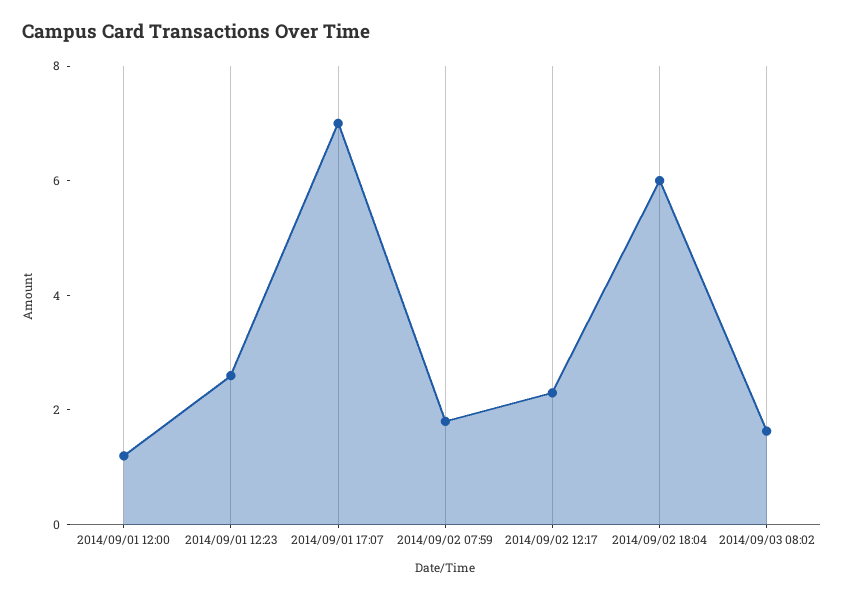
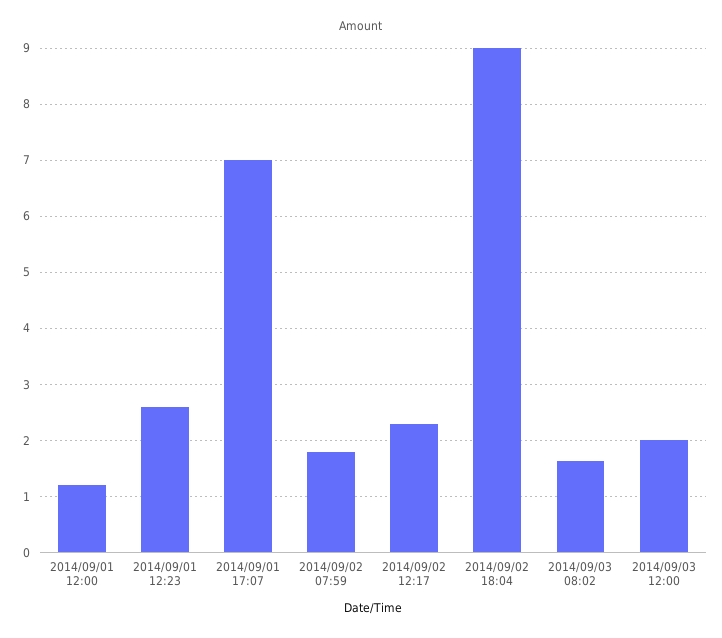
2014/09/02 18:04: 6 -> 9
2014/09/03 12:00: none -> 2

